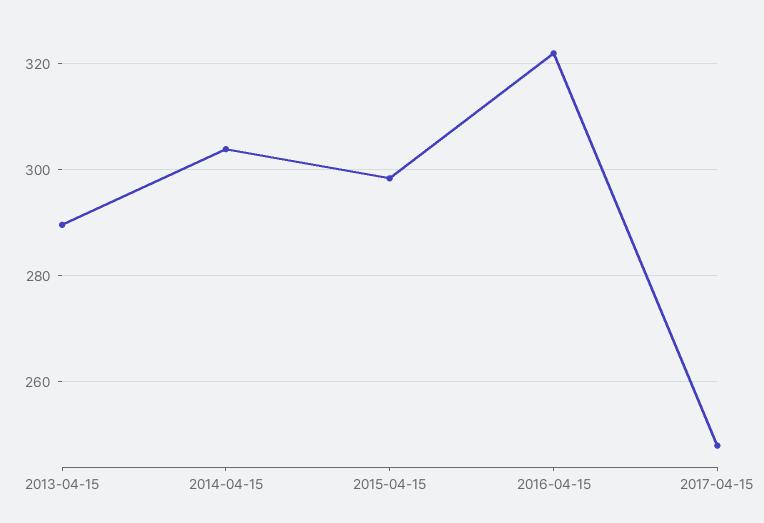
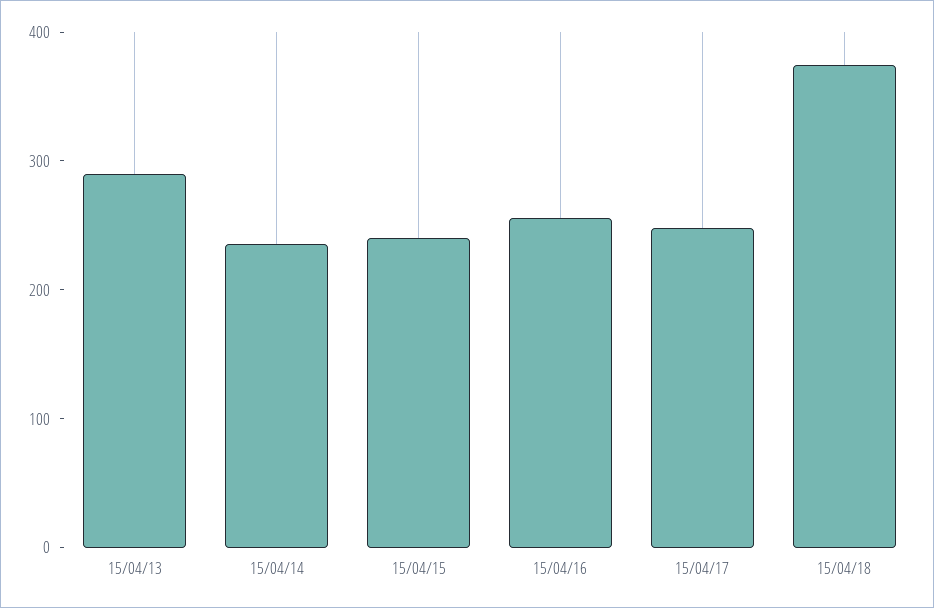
2014-04-15: 304 -> 240
2015-04-15: 298 -> 240
2016-04-15: 322 -> 260
15/04/18: none -> 380

